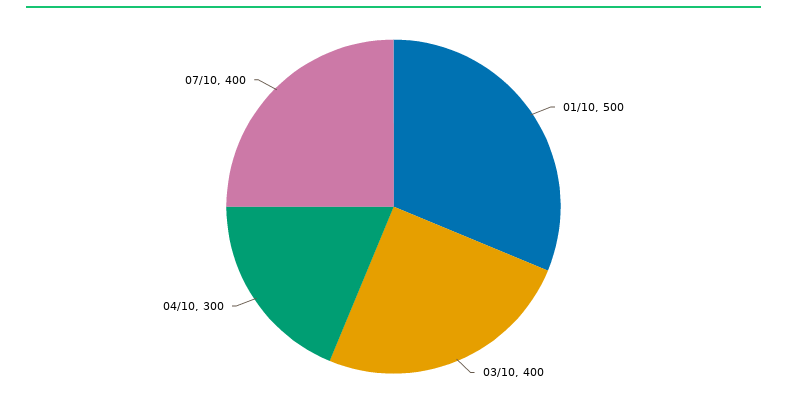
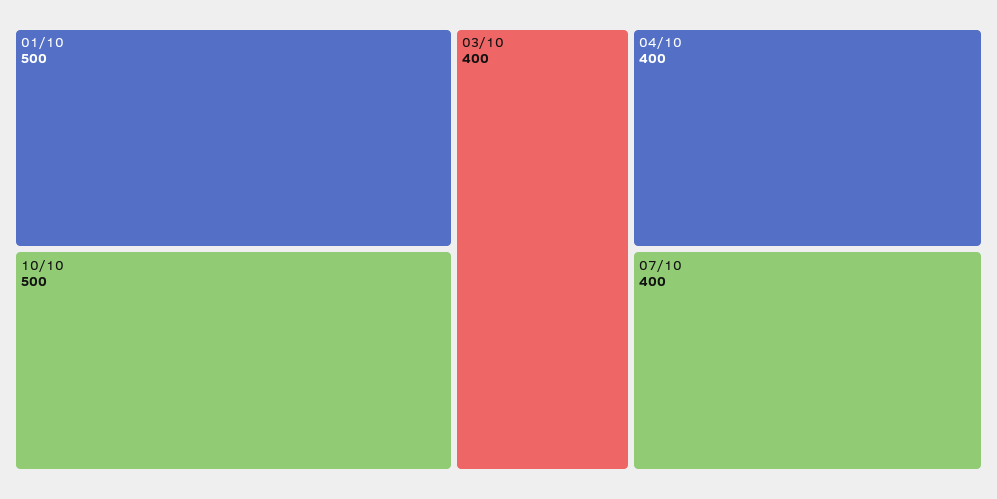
04/10: 300 -> 400
10/10: none -> 500

